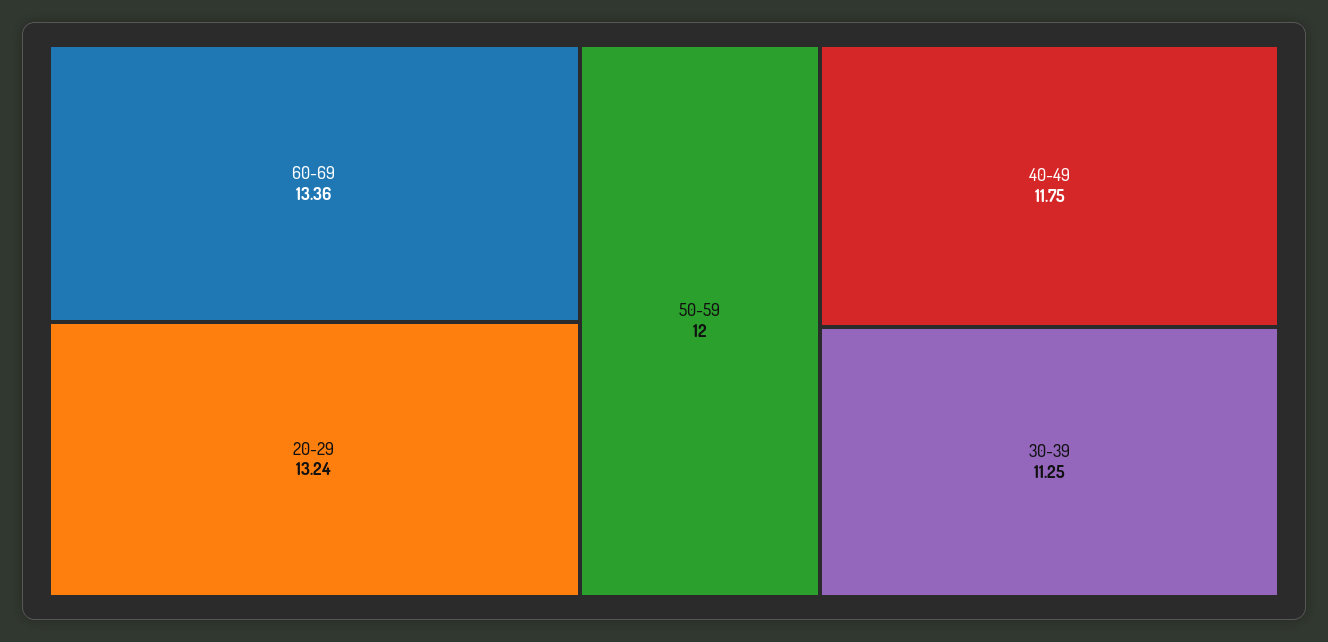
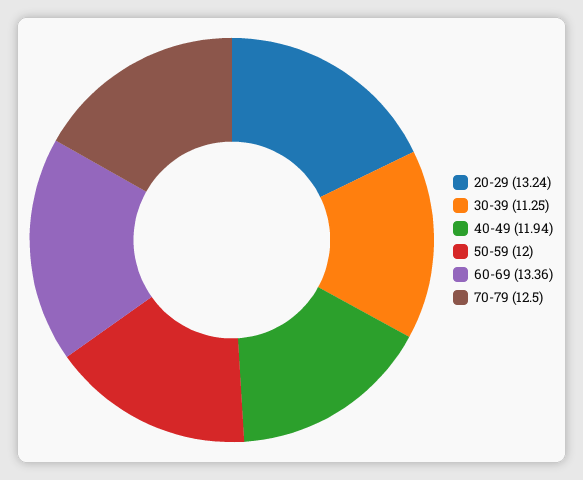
40-49: 11.75 -> 11.94
70-79: none -> 12.5

